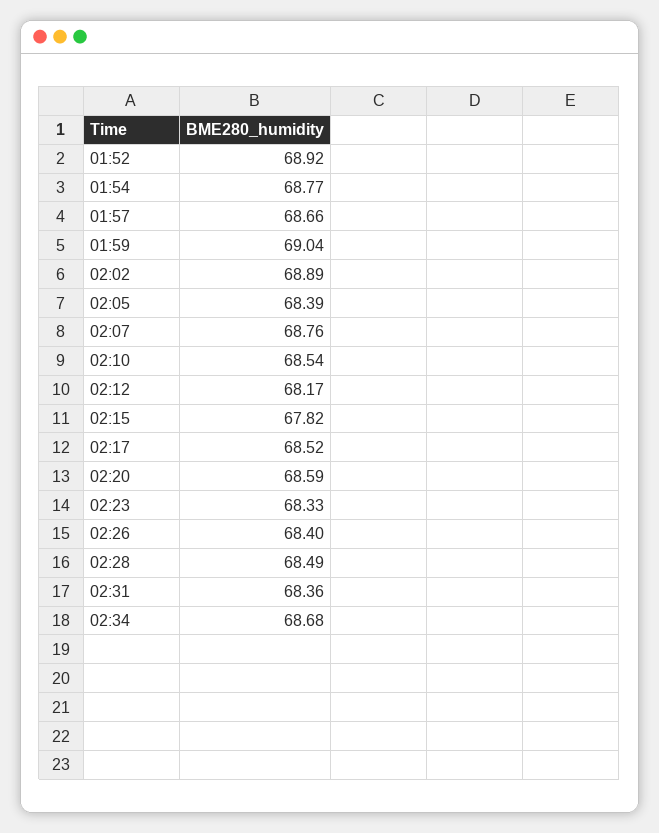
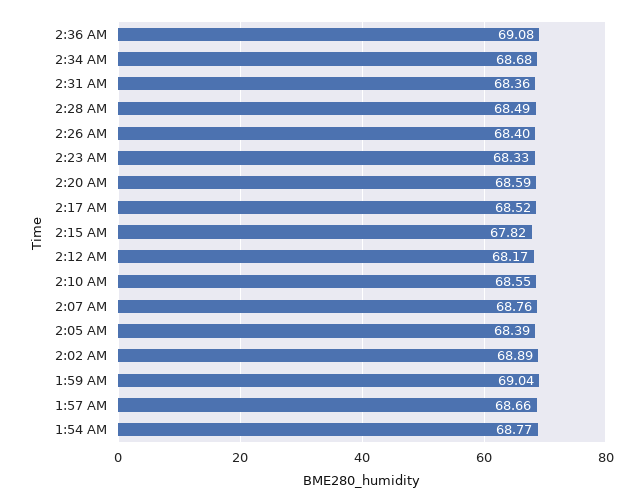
01:52: 68.92 -> none
02:10: 68.54 -> 68.55
2:36 AM: none -> 69.08

